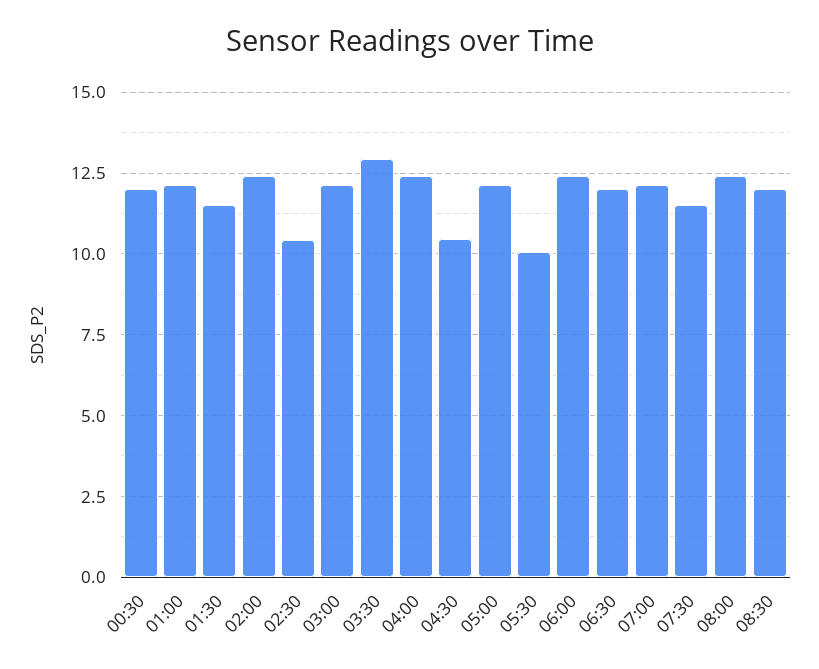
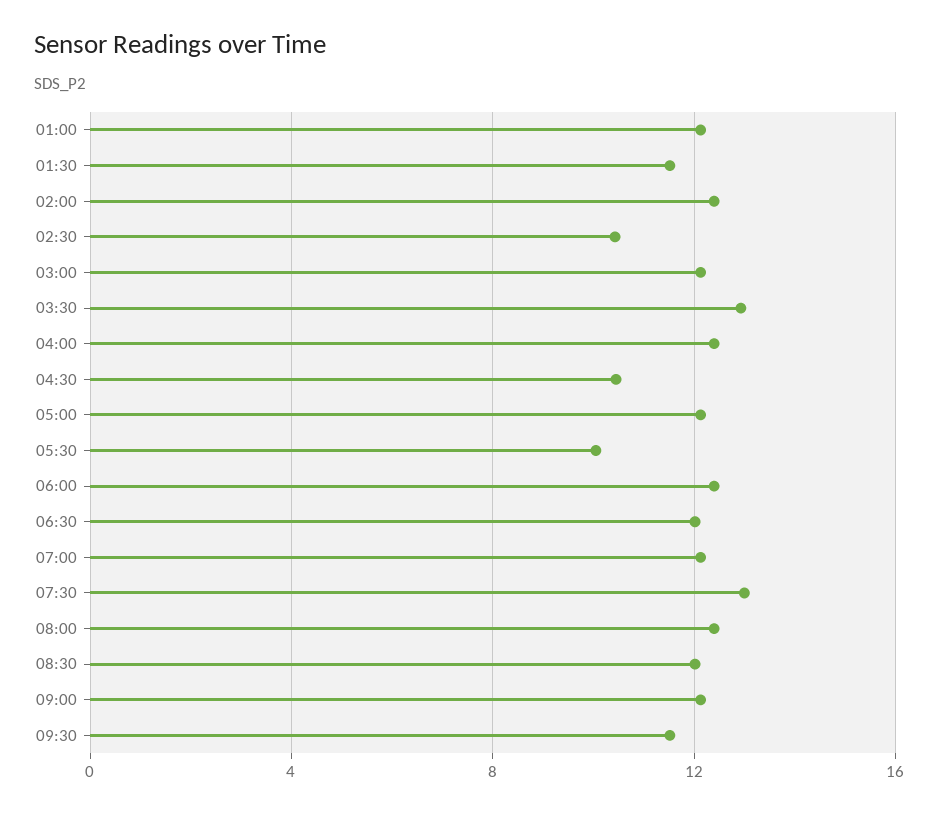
00:30: 12 -> none
07:30: 11.5 -> 13
09:00: none -> 12
09:30: none -> 11.5

